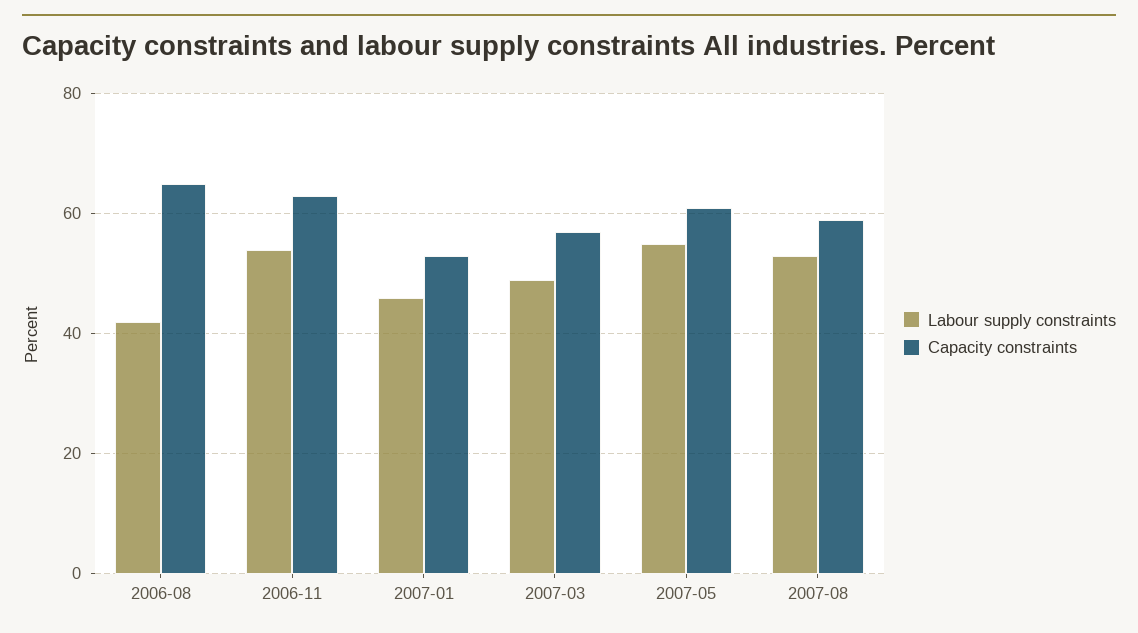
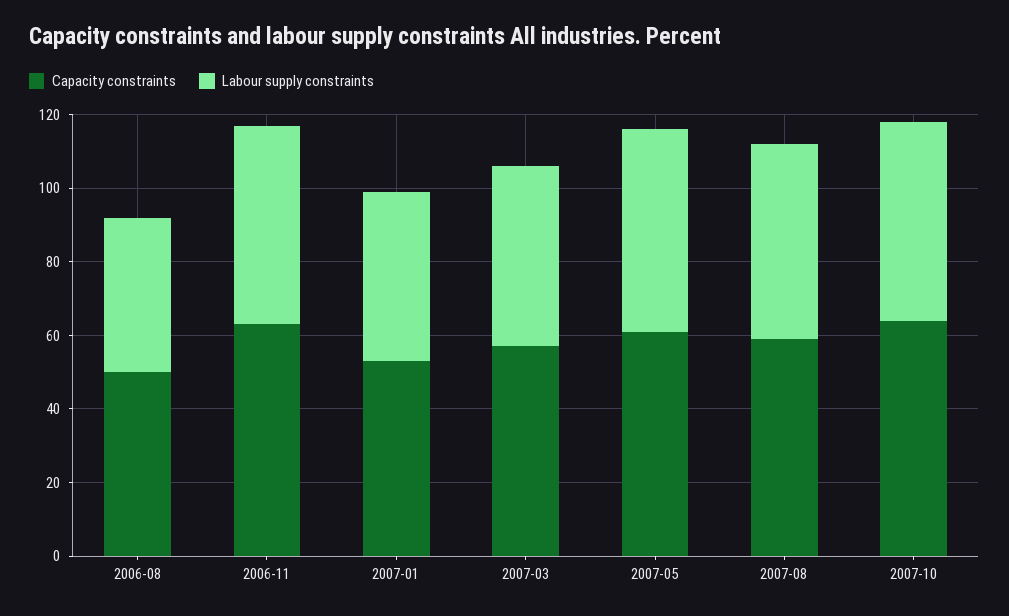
Capacity constraints, 2006-08: 65 -> 50
Capacity constraints, 2007-10: none -> 65
Labour supply constraints, 2007-10: none -> 55

